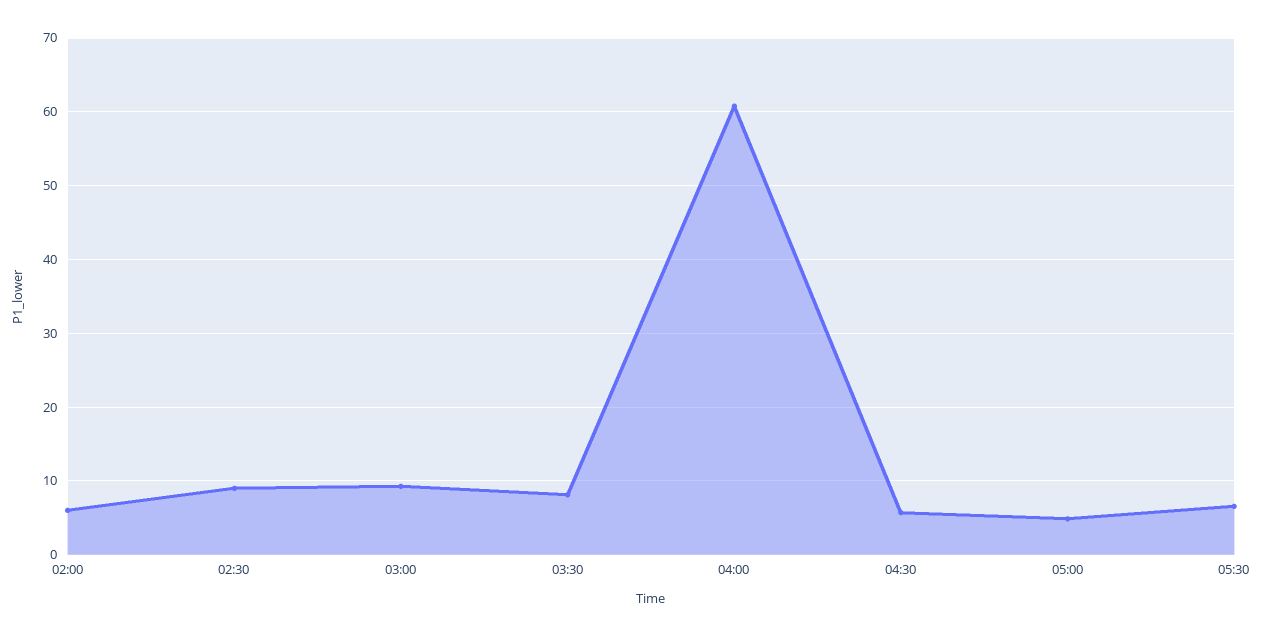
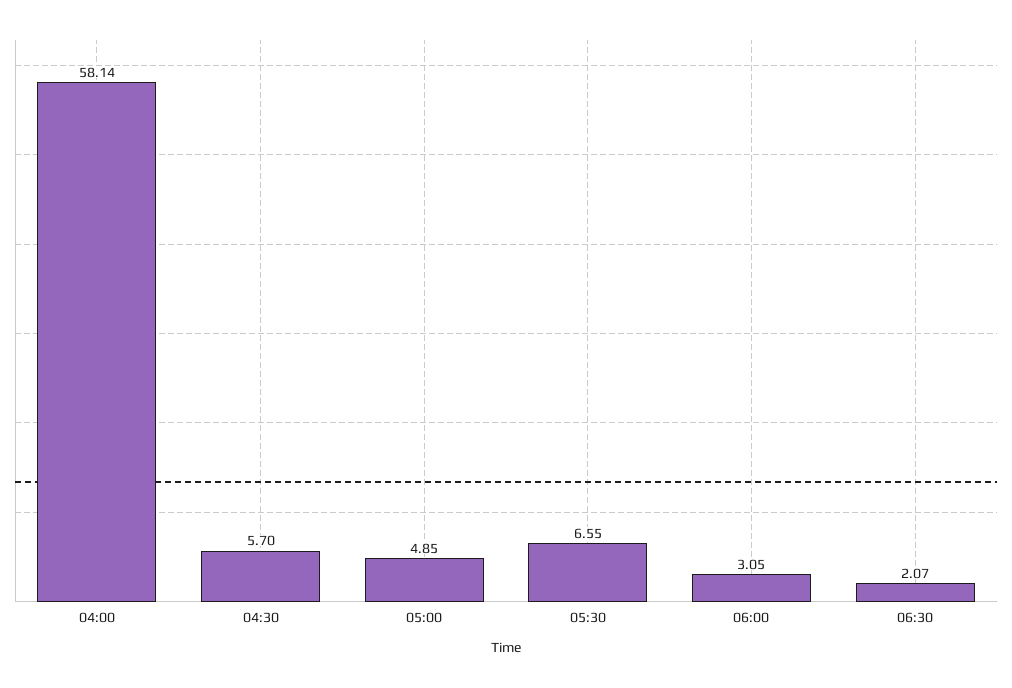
02:00: 6 -> none
02:30: 9 -> none
03:00: 9 -> none
03:30: 8 -> none
04:00: 61 -> 58.14
06:00: none -> 3.05
06:30: none -> 2.07

